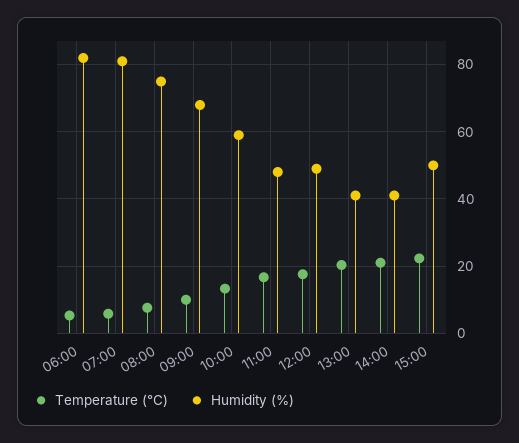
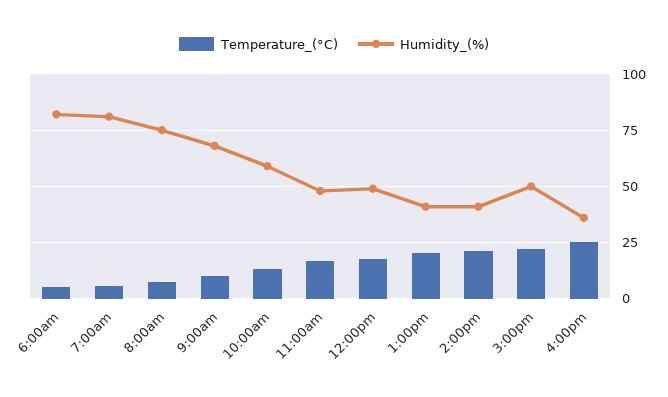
Temperature (°C), 4:00pm: none -> 25
Humidity (%), 4:00pm: none -> 35

